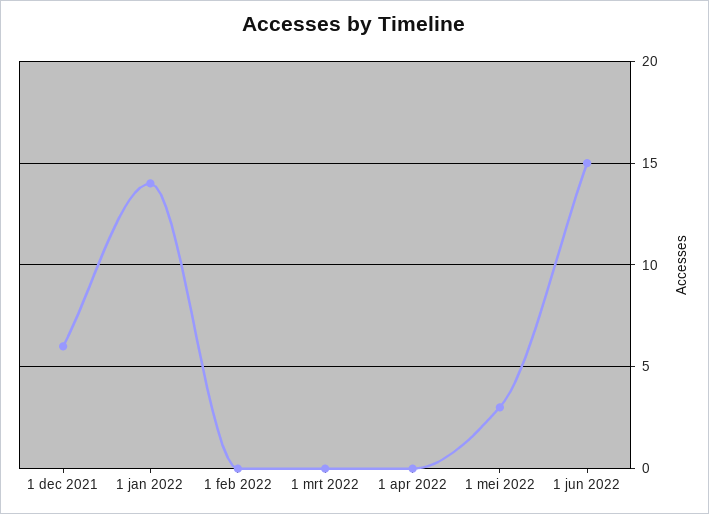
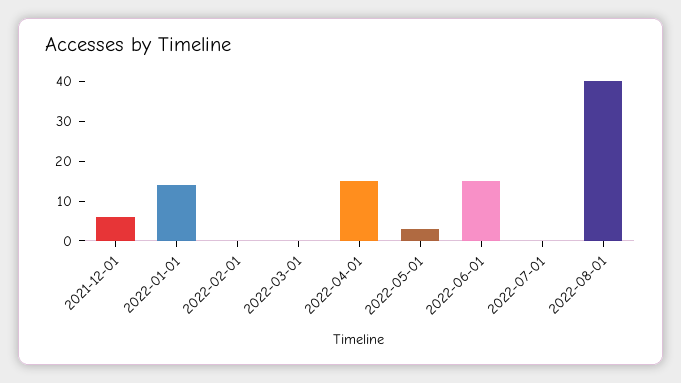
1 apr 2022: 0 -> 15
2022-07-01: none -> 0
2022-08-01: none -> 40

